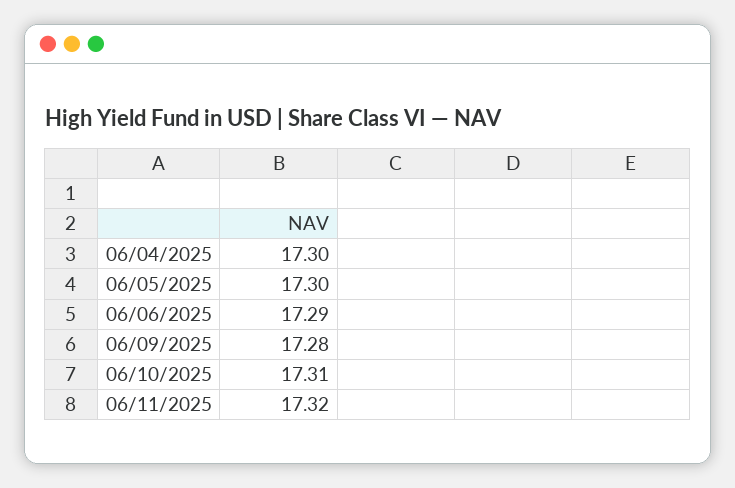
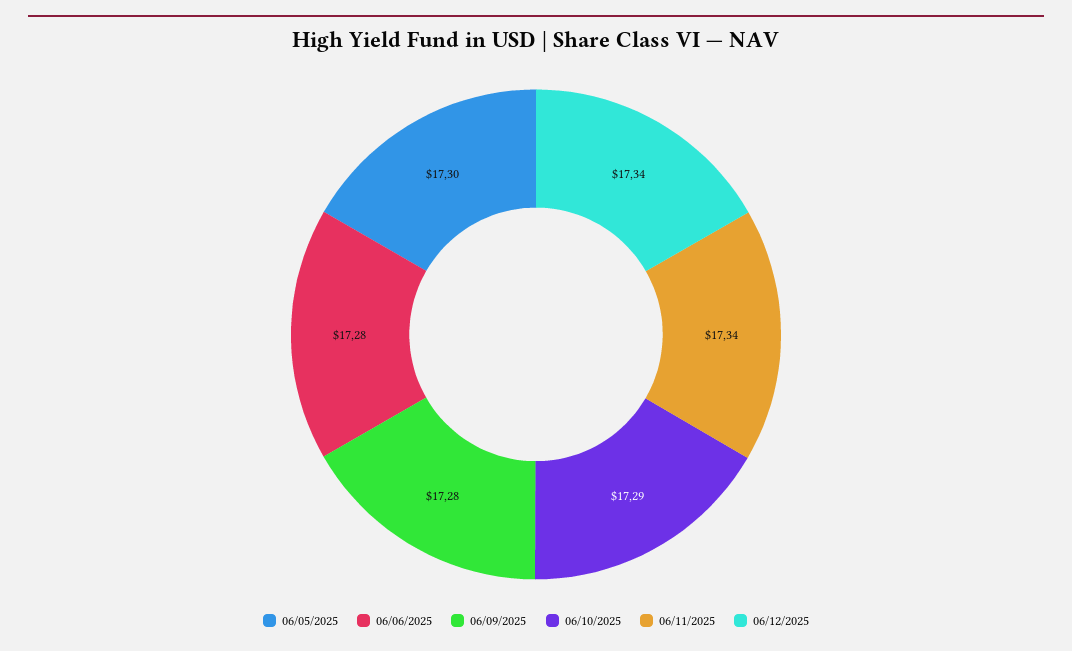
06/04/2025: 17.3 -> none
06/06/2025: 17.29 -> 17.28
06/10/2025: 17.31 -> 17.29
06/11/2025: 17.32 -> 17.34
06/12/2025: none -> 17.34

